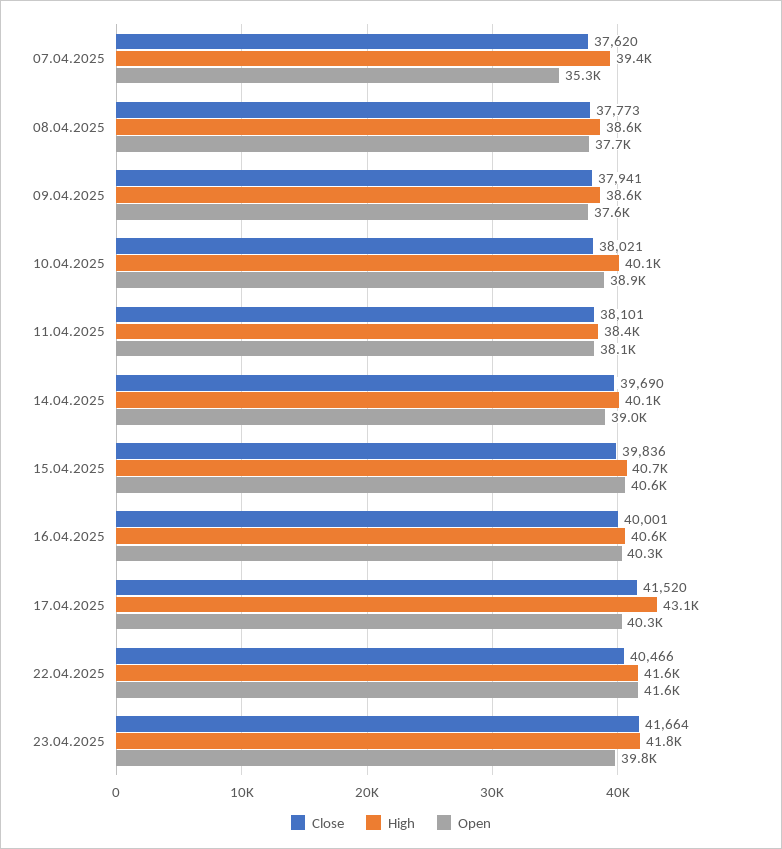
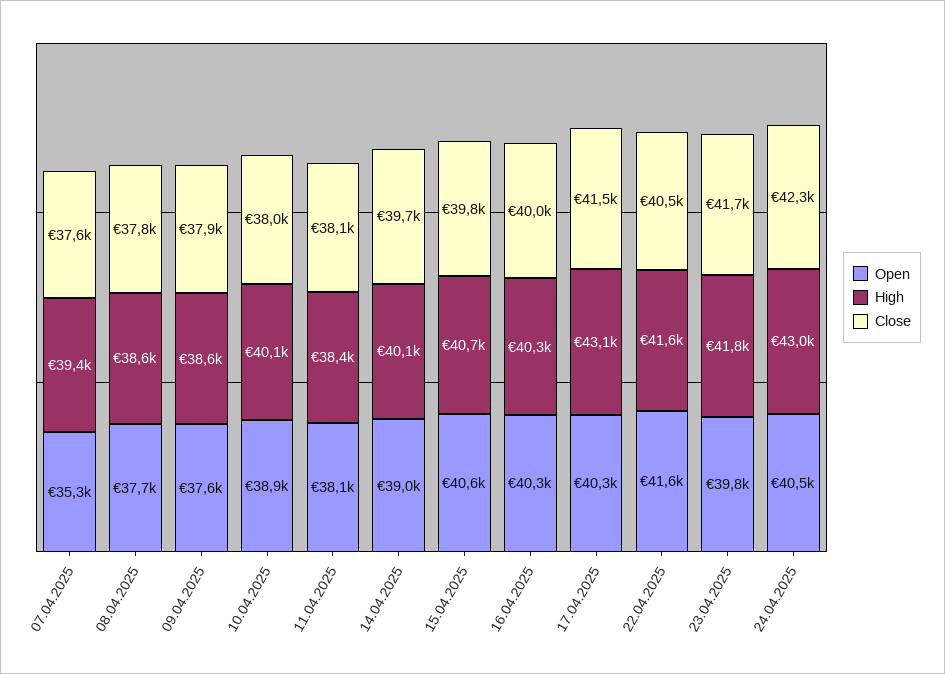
High, 16.04.2025: 40600 -> 40300
Open, 24.04.2025: none -> 40500
High, 24.04.2025: none -> 43000
Close, 24.04.2025: none -> 42300

